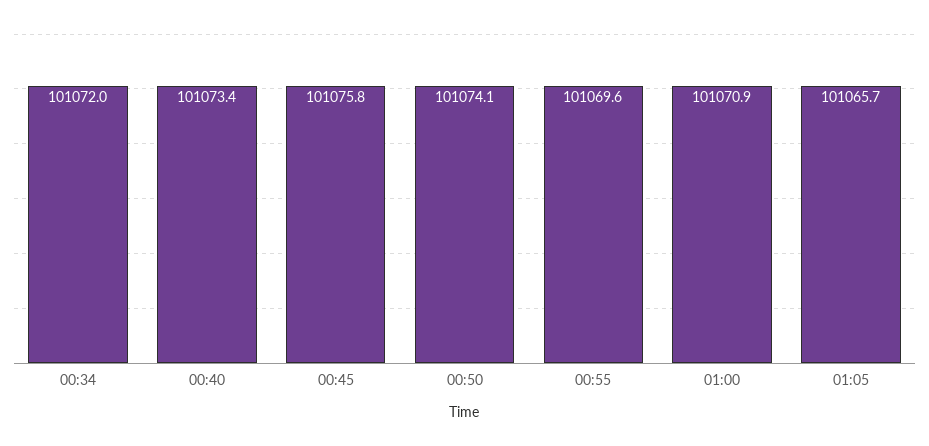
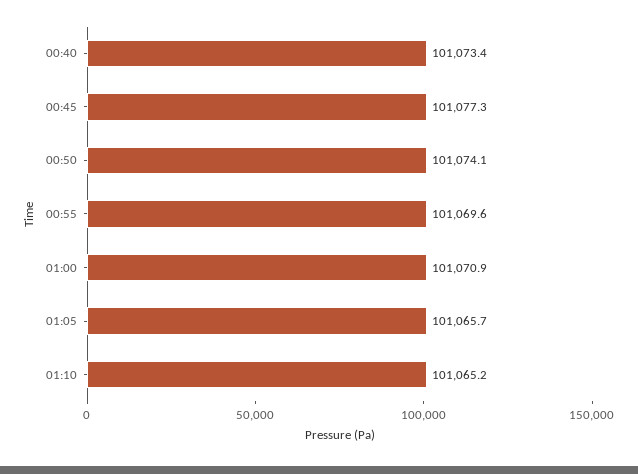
00:34: 101072 -> none
00:45: 101075.8 -> 101077.3
01:10: none -> 101065.2

